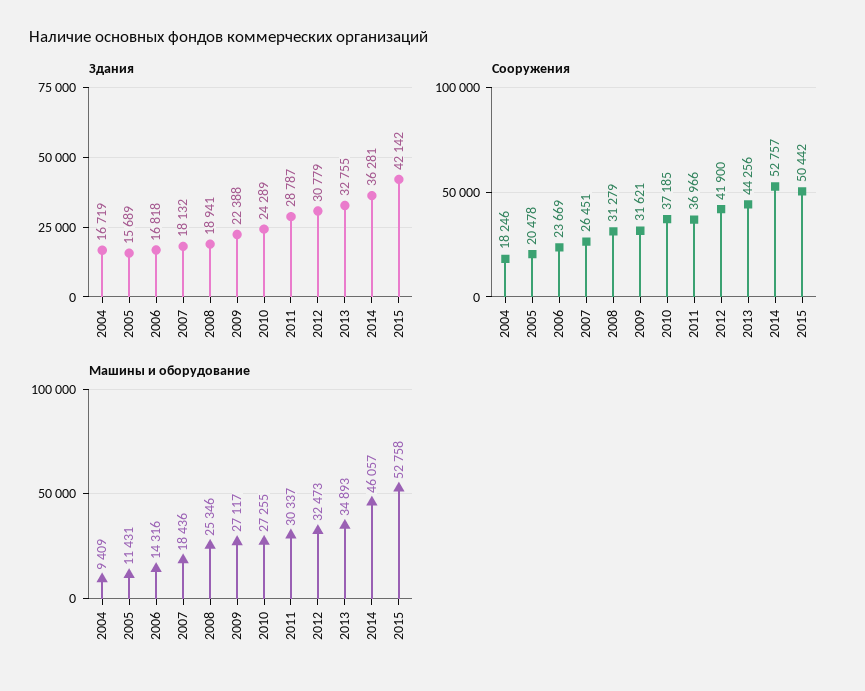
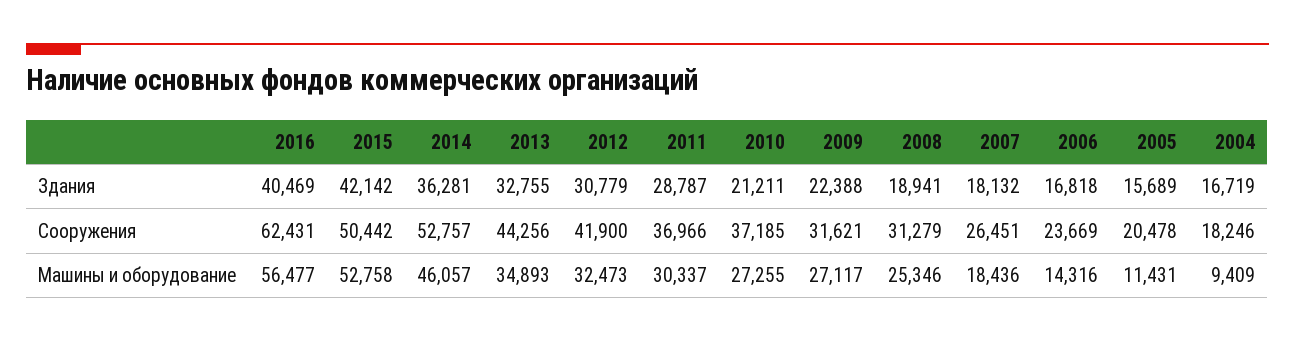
Здания, 2010: 24289 -> 21211
Здания, 2016: none -> 40469
Сооружения, 2016: none -> 62431
Машины и оборудование, 2016: none -> 56477

